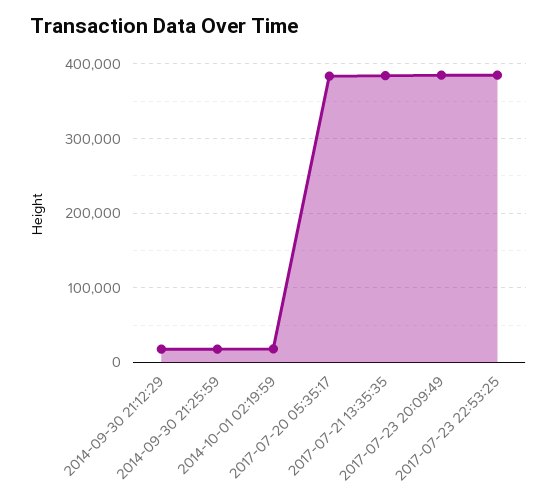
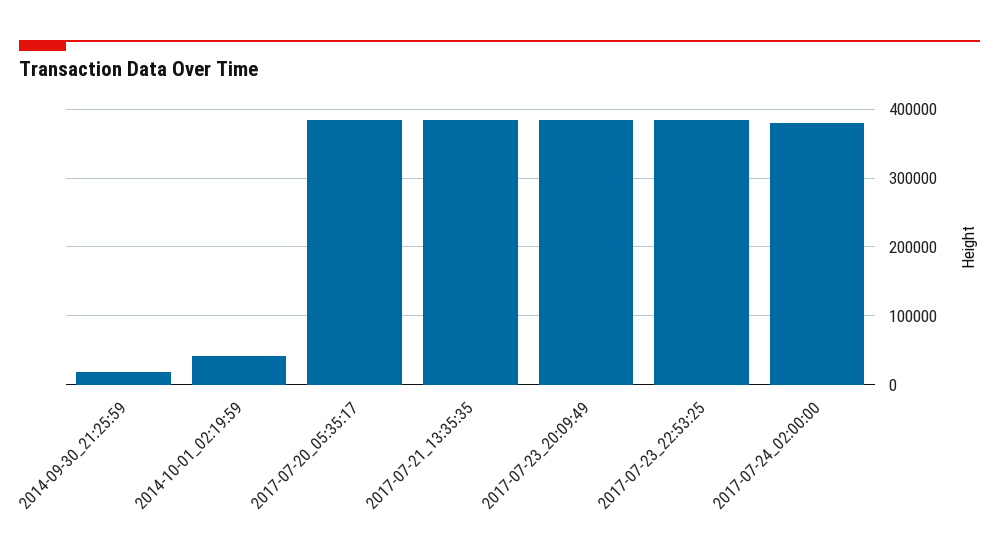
2014-09-30 21:12:29: 20000 -> none
2014-10-01 02:19:59: 20000 -> 40000
2017-07-24_02:00:00: none -> 380000

